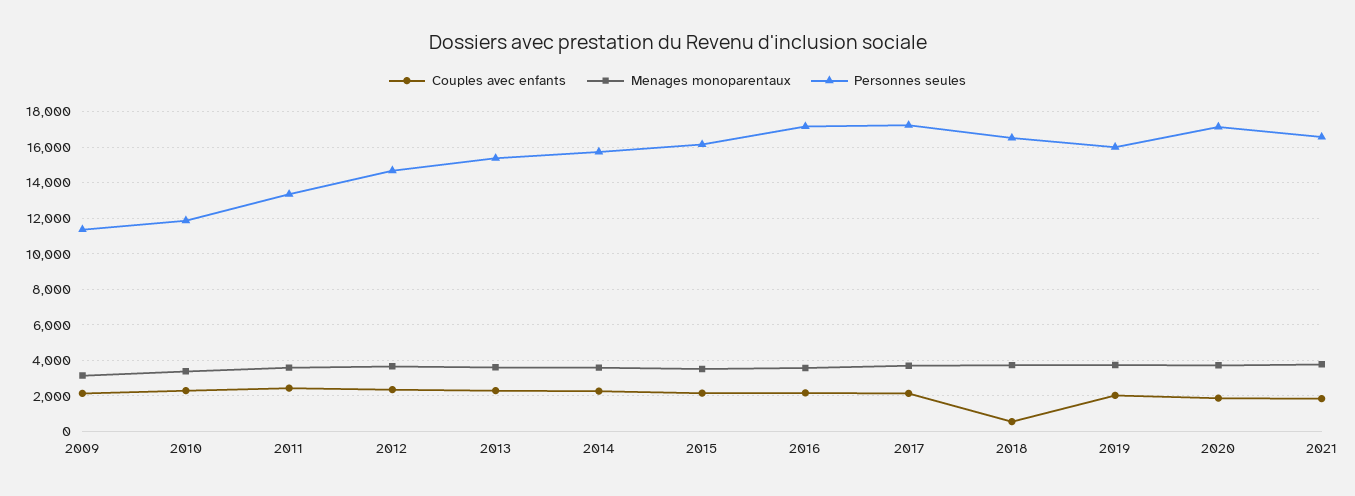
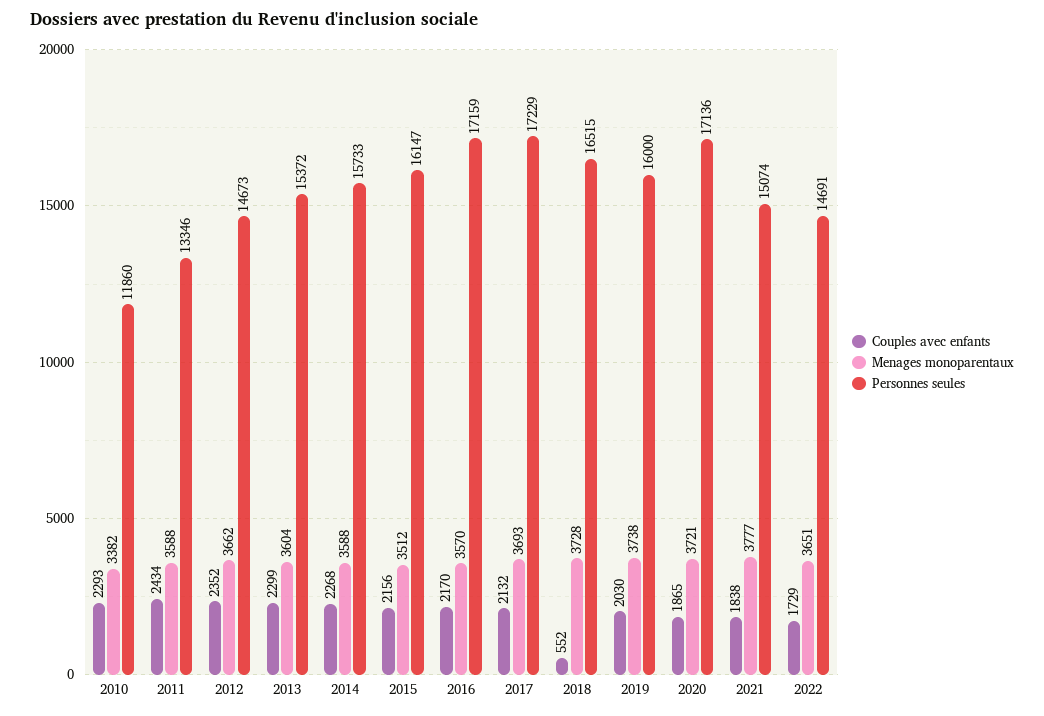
Couples avec enfants, 2009: 2000 -> none
Menages monoparentaux, 2009: 3000 -> none
Personnes seules, 2009: 11500 -> none
Personnes seules, 2021: 16500 -> 15074
Couples avec enfants, 2022: none -> 1729
Menages monoparentaux, 2022: none -> 3651
Personnes seules, 2022: none -> 14691

